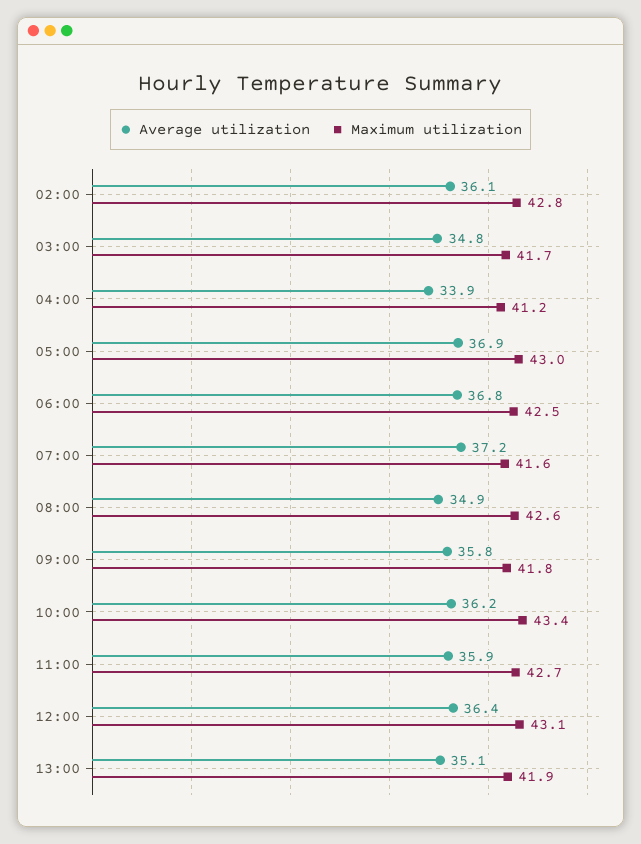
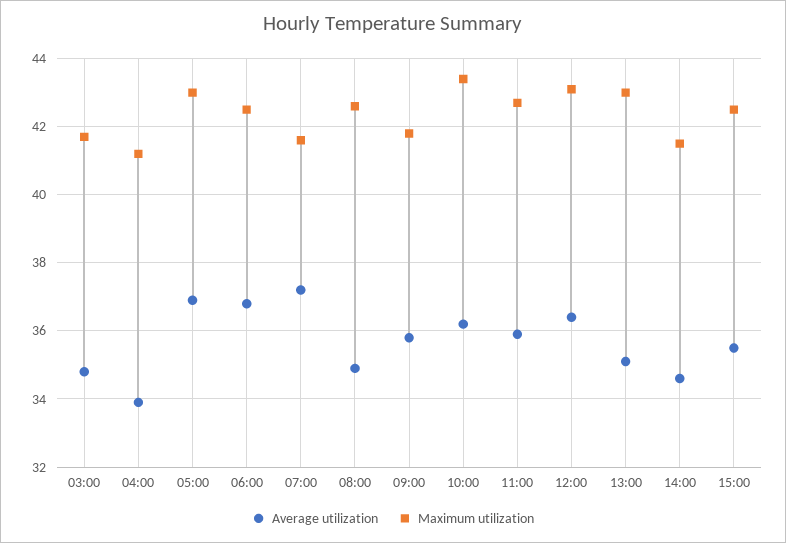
Average utilization, 02:00: 36.1 -> none
Maximum utilization, 02:00: 42.8 -> none
Maximum utilization, 13:00: 41.9 -> 43
Average utilization, 14:00: none -> 34.5
Maximum utilization, 14:00: none -> 41.5
Average utilization, 15:00: none -> 35.5
Maximum utilization, 15:00: none -> 42.5

